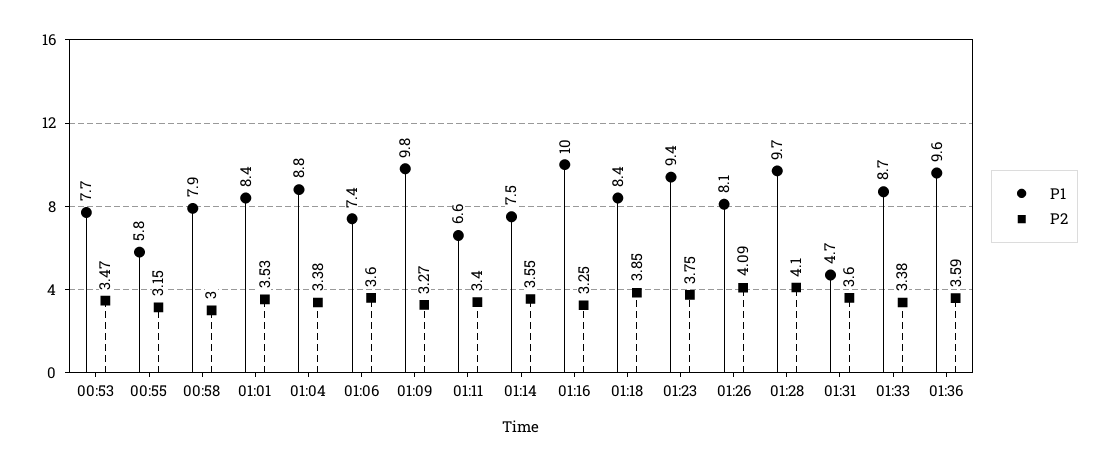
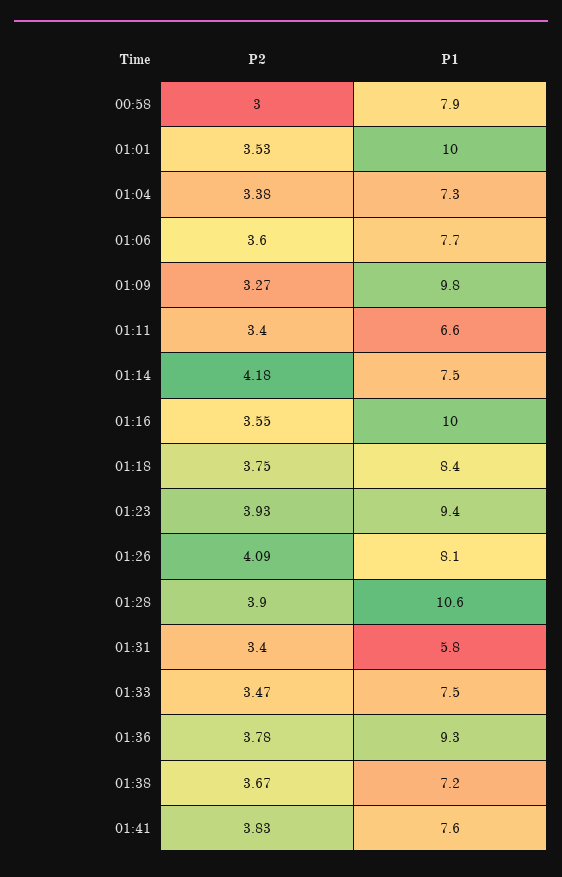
P1, 00:53: 7.7 -> none
P2, 00:53: 3.47 -> none
P1, 00:55: 5.8 -> none
P2, 00:55: 3.15 -> none
P1, 01:01: 8.4 -> 10
P1, 01:04: 8.8 -> 7.3
P1, 01:06: 7.4 -> 7.7
P2, 01:14: 3.55 -> 4.18
P2, 01:16: 3.25 -> 3.55
P2, 01:18: 3.85 -> 3.75
P2, 01:23: 3.75 -> 3.93
P1, 01:28: 9.7 -> 10.6
P2, 01:28: 4.1 -> 3.9
P1, 01:31: 4.7 -> 5.8
P2, 01:31: 3.6 -> 3.4
P1, 01:33: 8.7 -> 7.5
P2, 01:33: 3.38 -> 3.47
P1, 01:36: 9.6 -> 9.3
P2, 01:36: 3.59 -> 3.78
P2, 01:38: none -> 3.67
P1, 01:38: none -> 7.2
P2, 01:41: none -> 3.83
P1, 01:41: none -> 7.6

